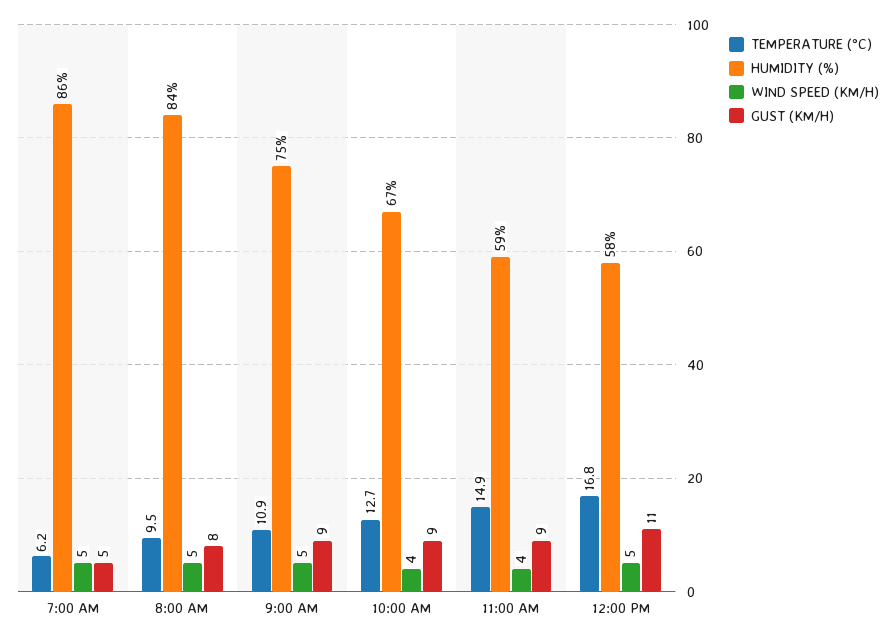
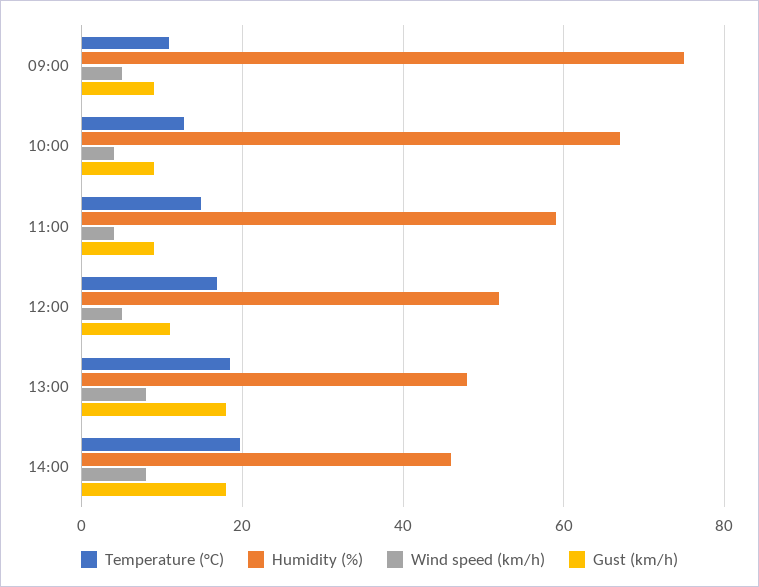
TEMPERATURE (°C), 7:00 AM: 6.2 -> none
HUMIDITY (%), 7:00 AM: 86 -> none
WIND SPEED (KM/H), 7:00 AM: 5 -> none
GUST (KM/H), 7:00 AM: 5 -> none
TEMPERATURE (°C), 8:00 AM: 9.5 -> none
HUMIDITY (%), 8:00 AM: 84 -> none
WIND SPEED (KM/H), 8:00 AM: 5 -> none
GUST (KM/H), 8:00 AM: 8 -> none
HUMIDITY (%), 12:00 PM: 58 -> 52
TEMPERATURE (°C), 13:00: none -> 18
HUMIDITY (%), 13:00: none -> 48
WIND SPEED (KM/H), 13:00: none -> 8
GUST (KM/H), 13:00: none -> 18
TEMPERATURE (°C), 14:00: none -> 20
HUMIDITY (%), 14:00: none -> 46
WIND SPEED (KM/H), 14:00: none -> 8
GUST (KM/H), 14:00: none -> 18

